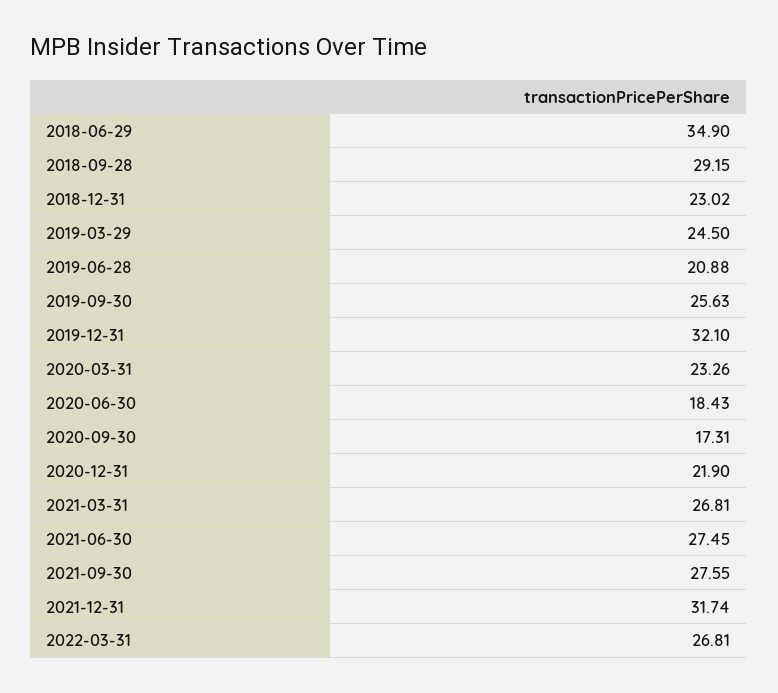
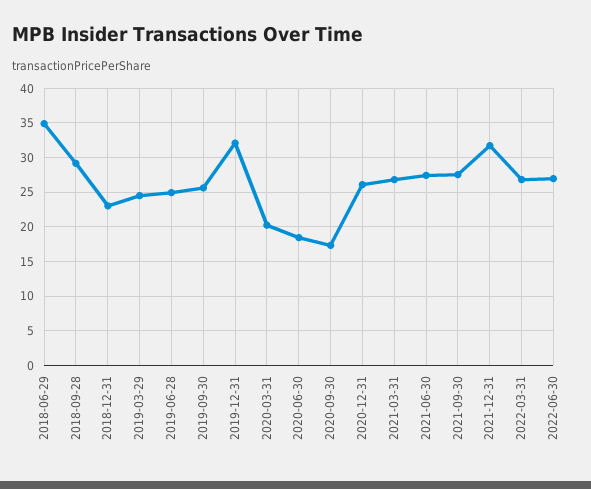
2019-06-28: 20.88 -> 25
2020-03-31: 23.26 -> 20
2020-12-31: 21.9 -> 26
2022-06-30: none -> 27

